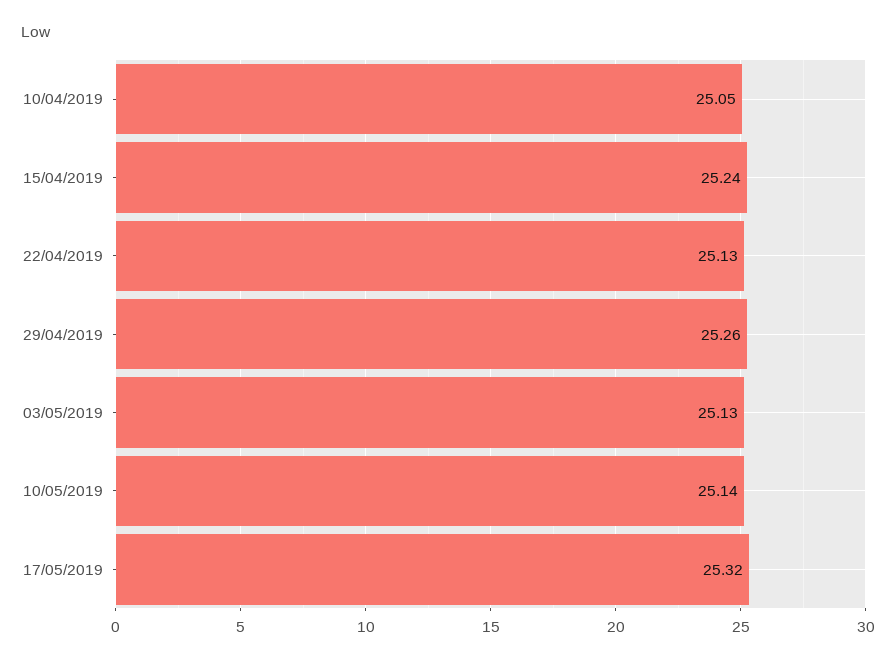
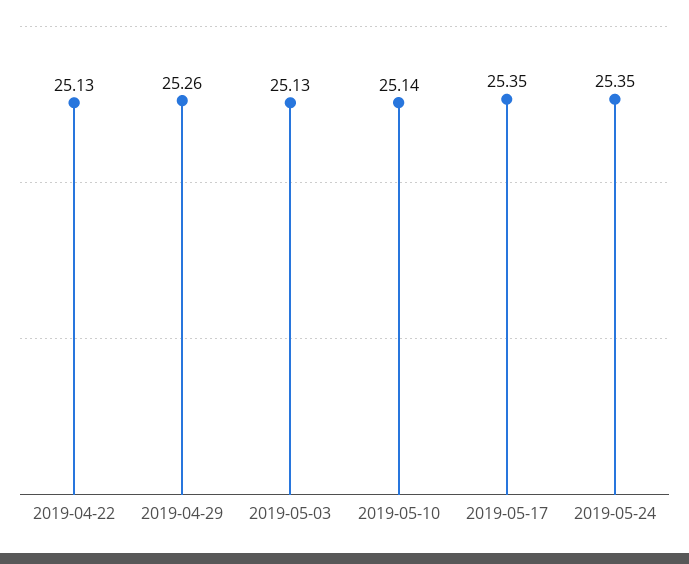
10/04/2019: 25.05 -> none
15/04/2019: 25.24 -> none
17/05/2019: 25.32 -> 25.35
2019-05-24: none -> 25.35

